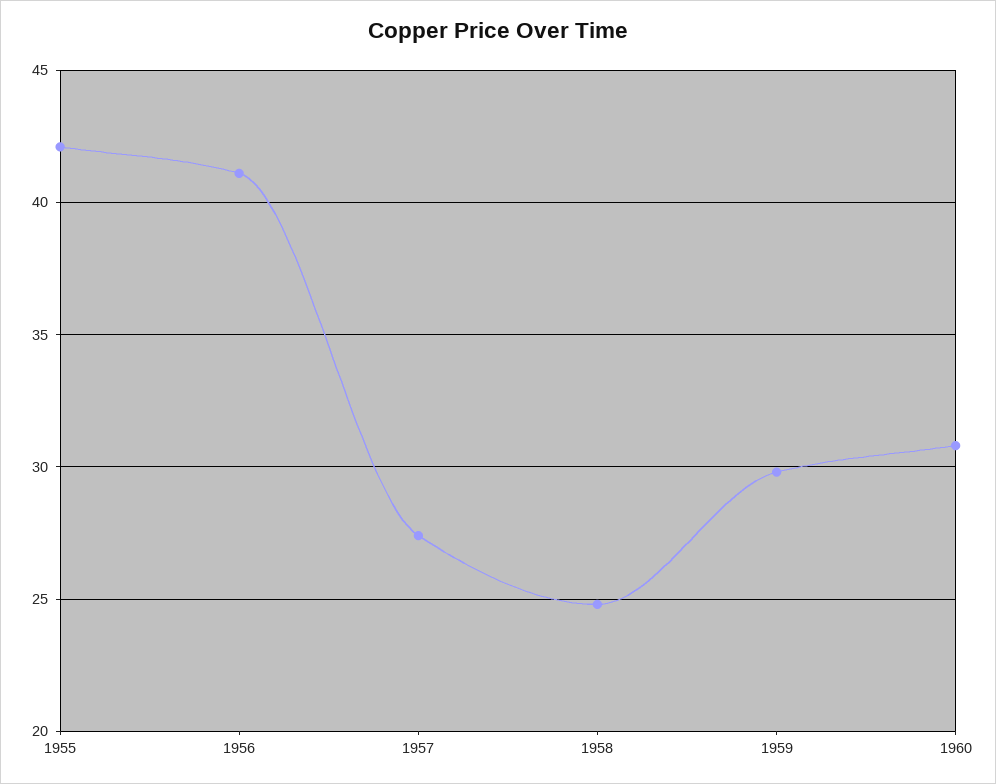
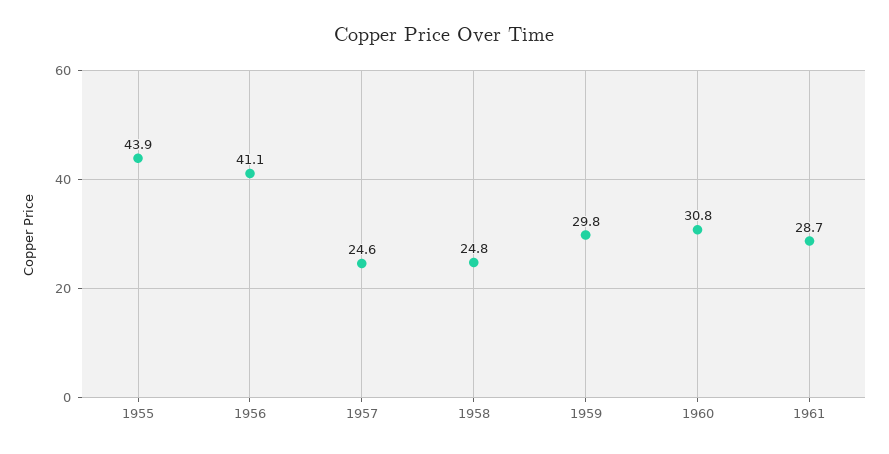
1955: 42 -> 43.9
1957: 27.5 -> 24.6
1961: none -> 28.7

